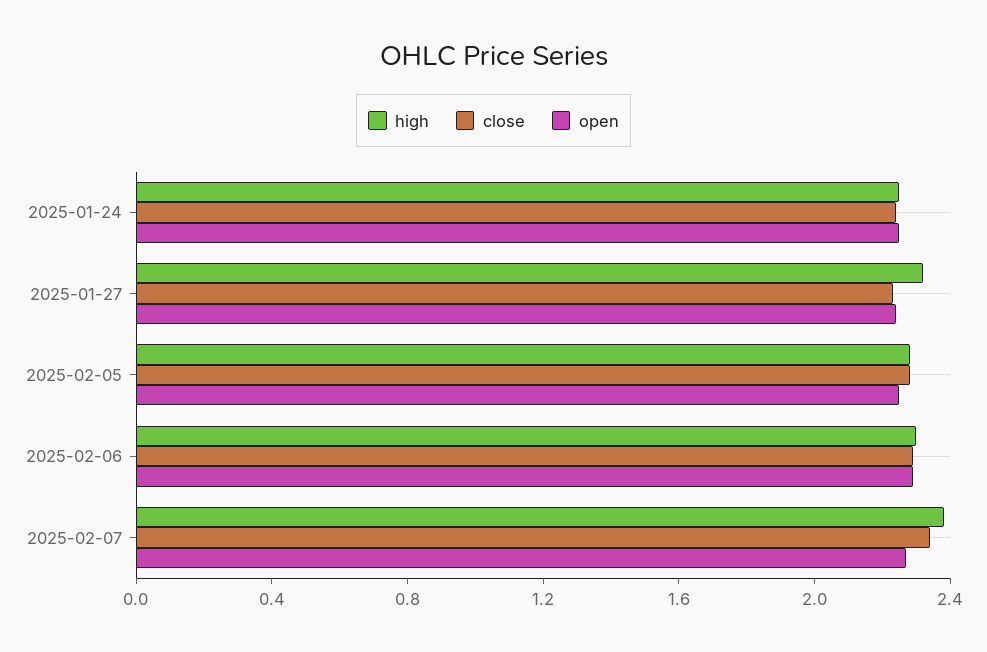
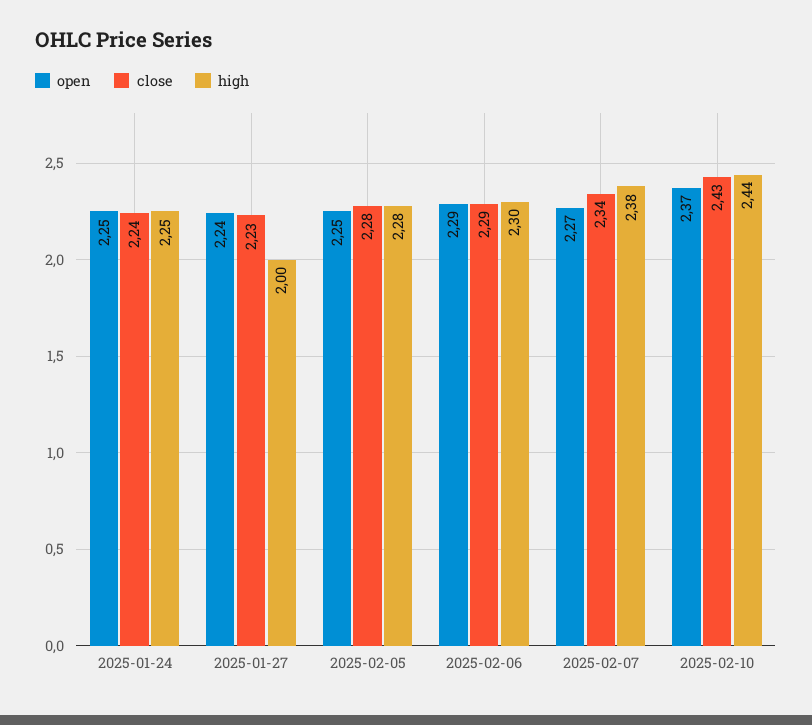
high, 2025-01-27: 2.3 -> 2
open, 2025-02-10: none -> 2.37
close, 2025-02-10: none -> 2.43
high, 2025-02-10: none -> 2.44

